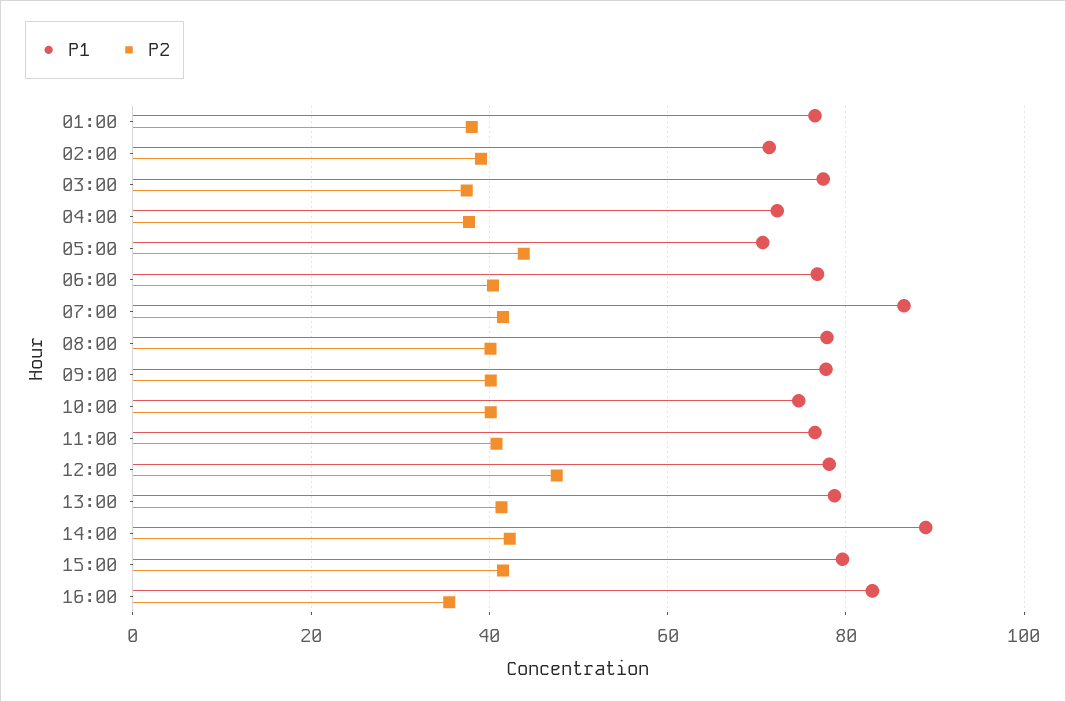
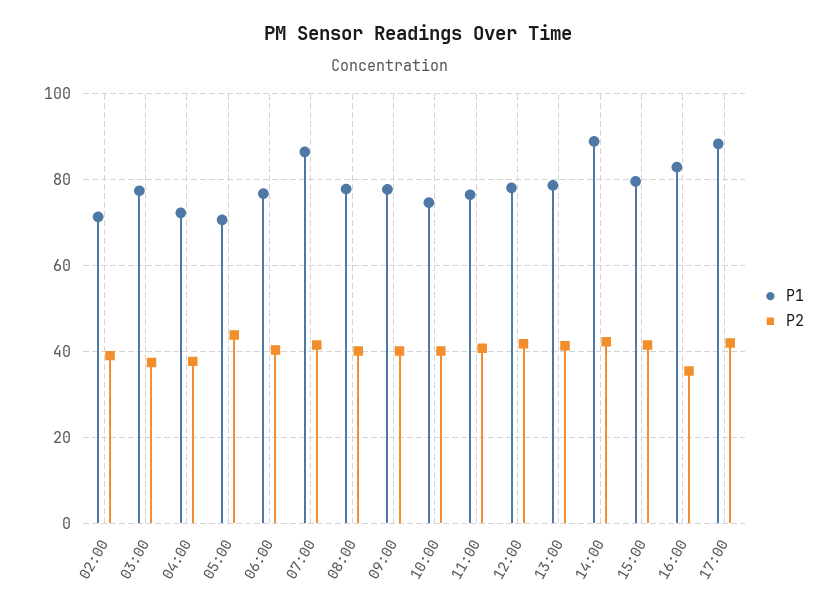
P1, 01:00: 76 -> none
P2, 01:00: 38 -> none
P2, 12:00: 48 -> 42
P1, 17:00: none -> 88
P2, 17:00: none -> 42

